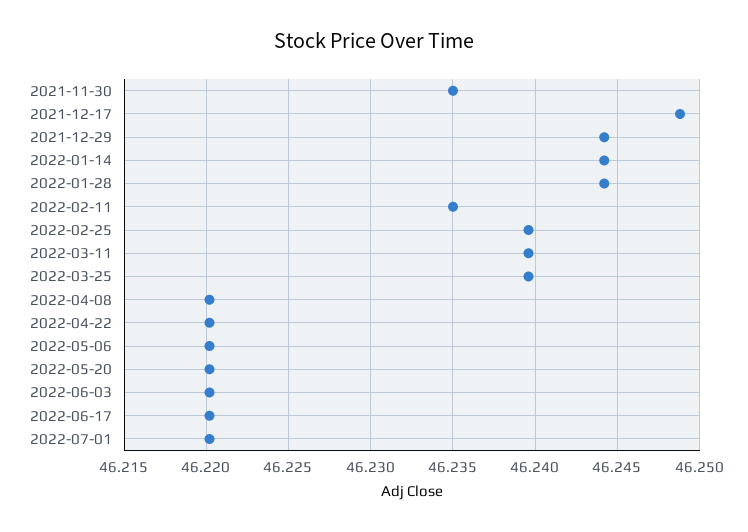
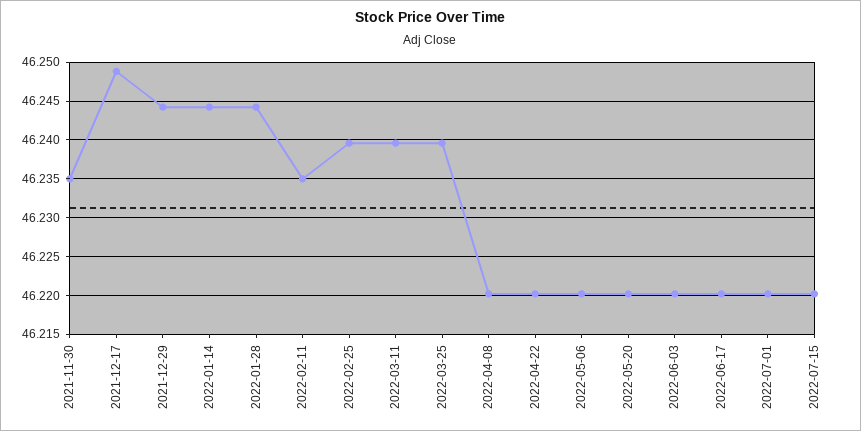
2022-07-15: none -> 46.22

